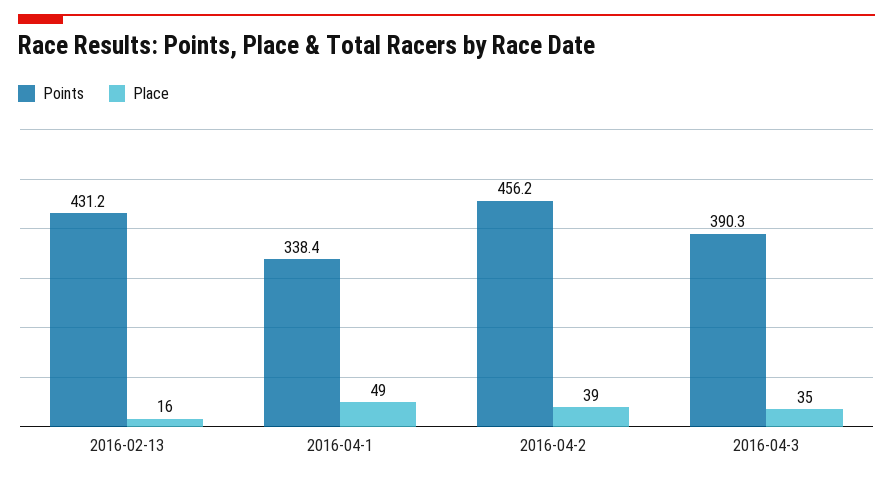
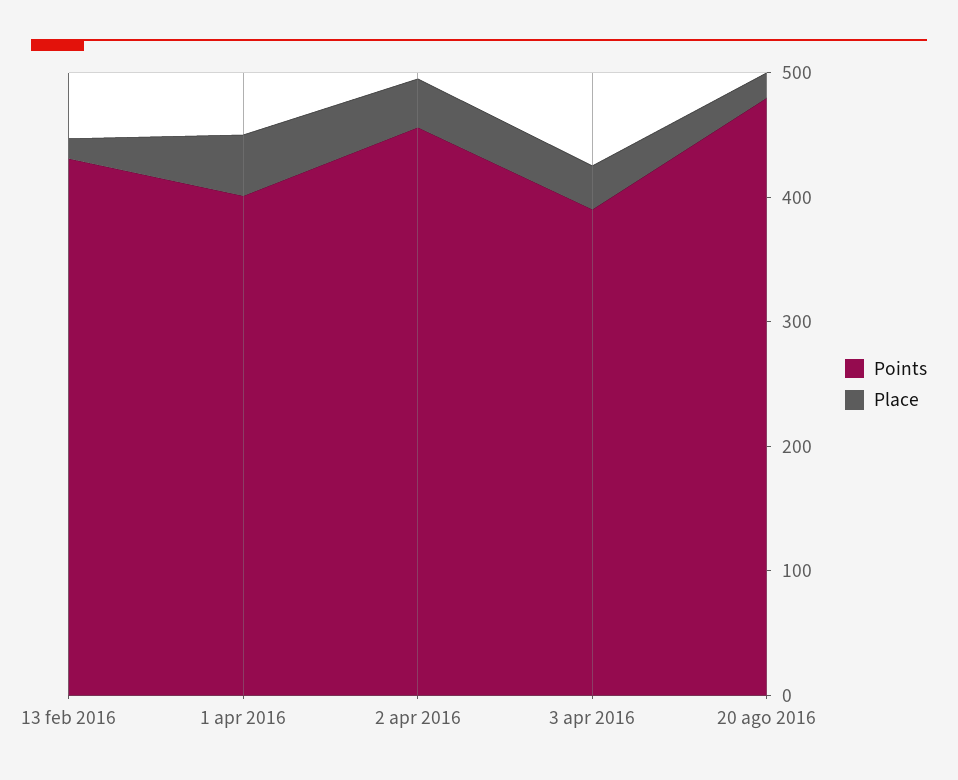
Points, 2016-04-1: 338.4 -> 400
Points, 20 ago 2016: none -> 480
Place, 20 ago 2016: none -> 20

